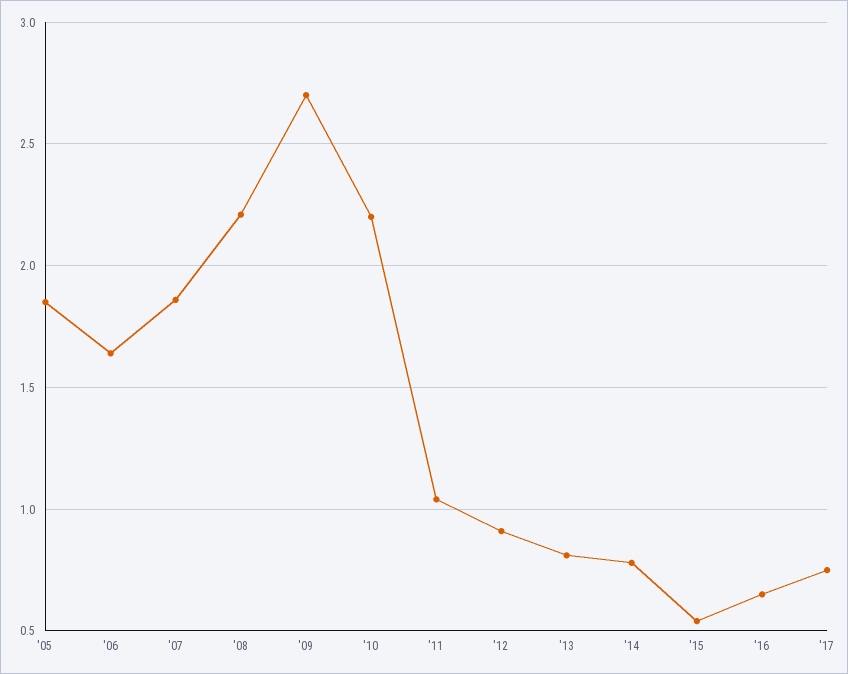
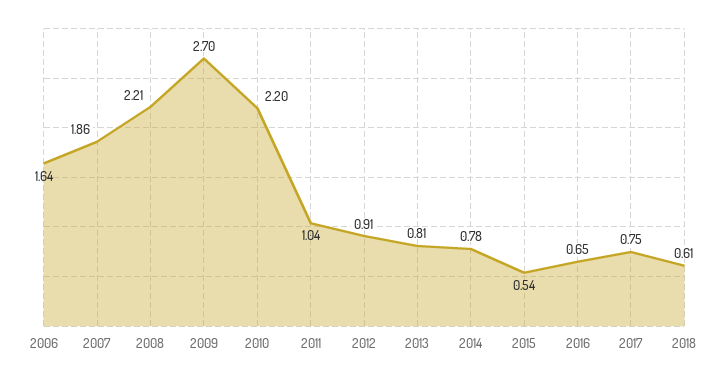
'05: 1.85 -> none
2018: none -> 0.61

